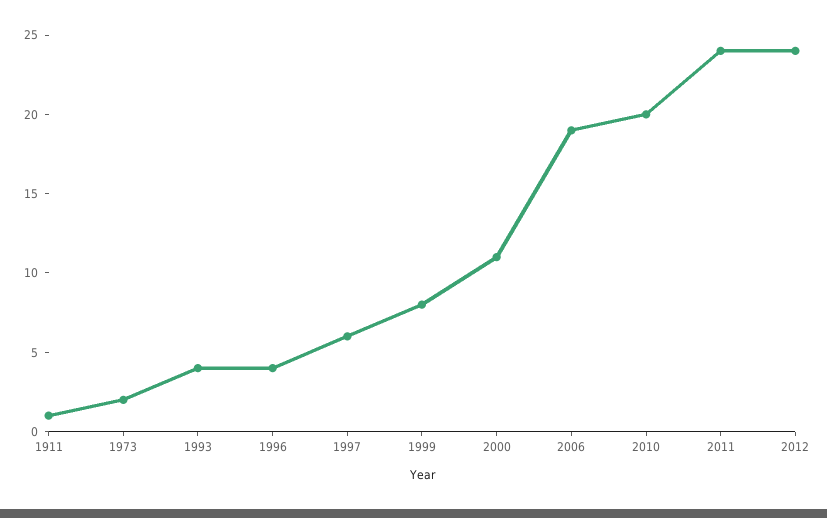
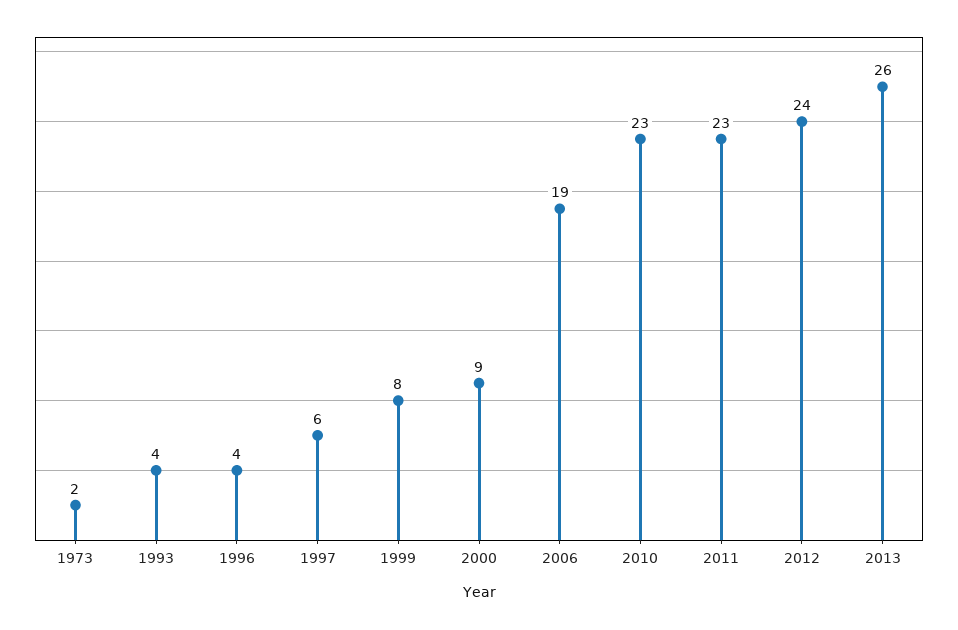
1911: 1 -> none
2000: 11 -> 9
2010: 20 -> 23
2011: 24 -> 23
2013: none -> 26

